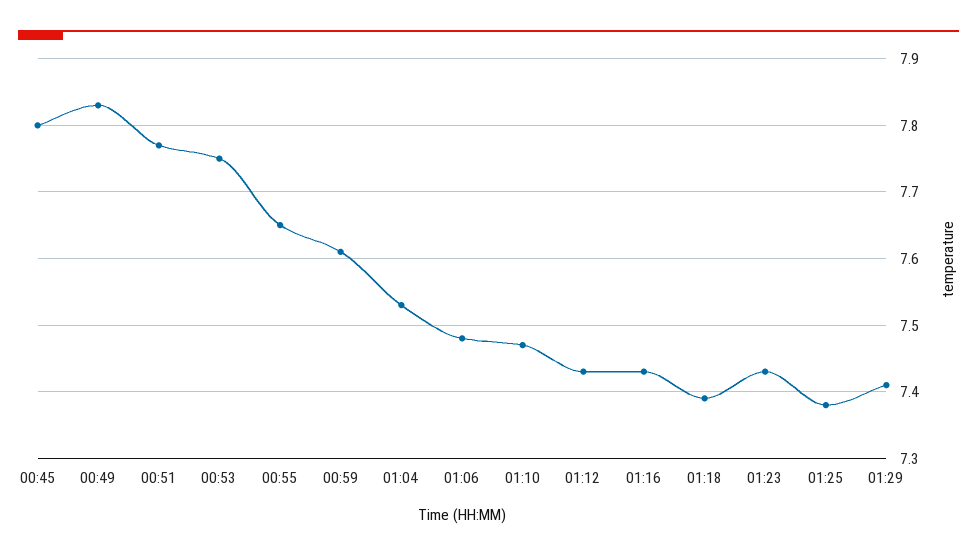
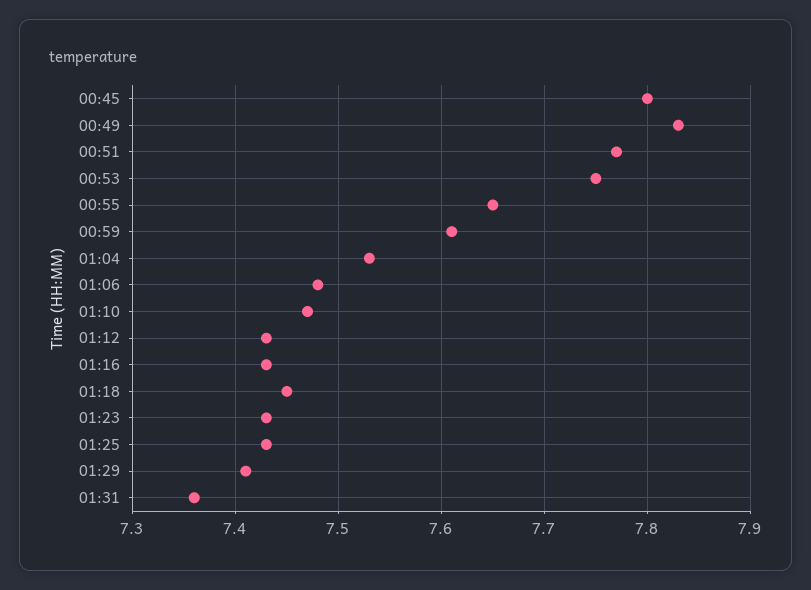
01:18: 7.39 -> 7.45
01:25: 7.38 -> 7.43
01:31: none -> 7.36

